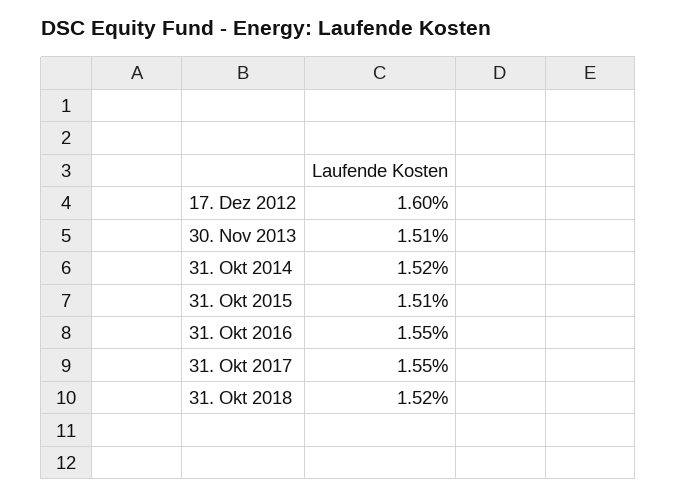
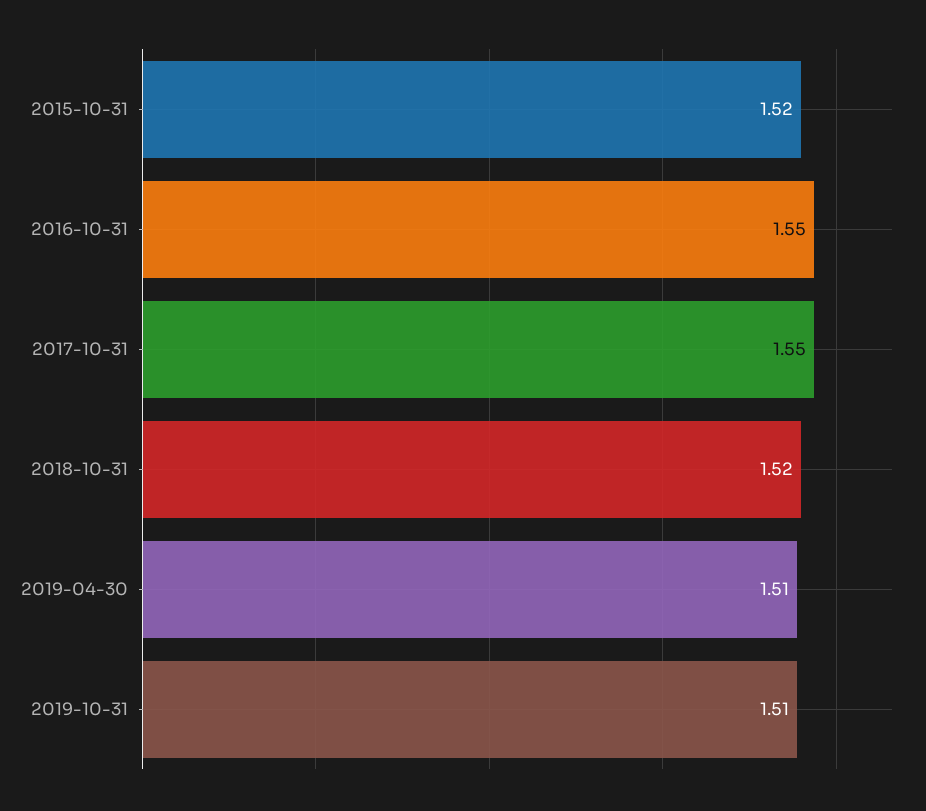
17. Dez 2012: 1.6 -> none
30. Nov 2013: 1.51 -> none
31. Okt 2014: 1.52 -> none
31. Okt 2015: 1.51 -> 1.52
2019-04-30: none -> 1.51
2019-10-31: none -> 1.51

